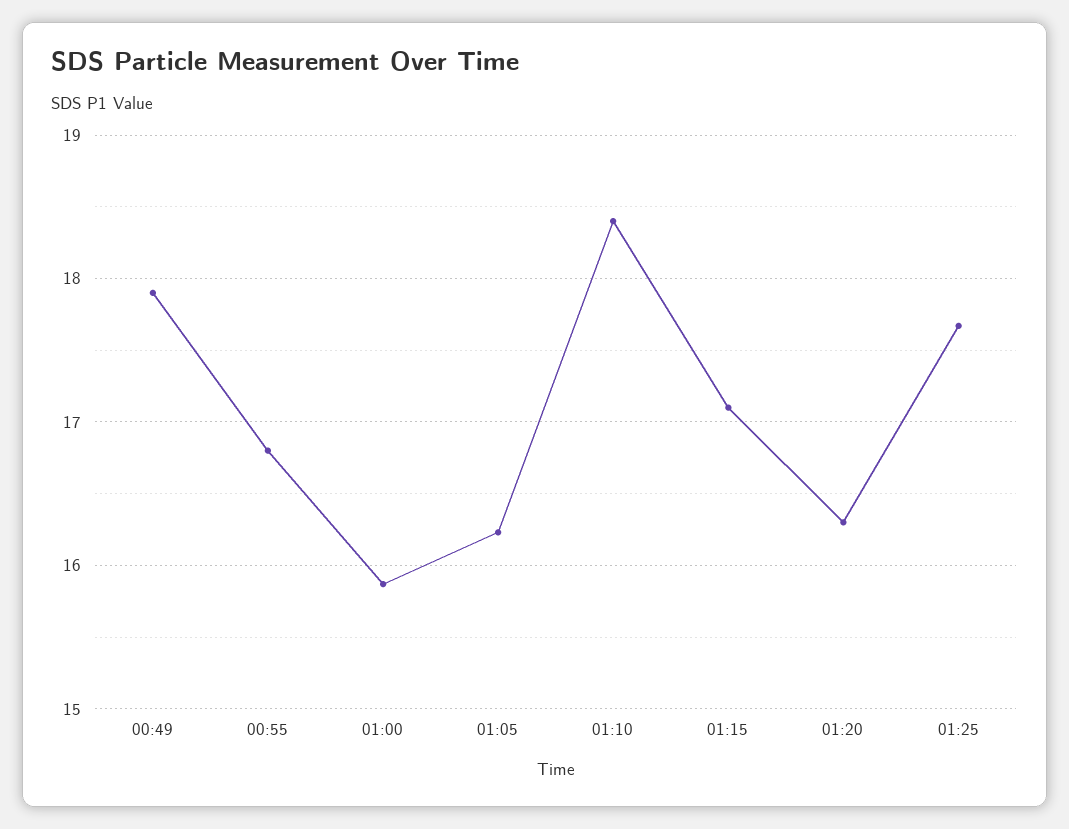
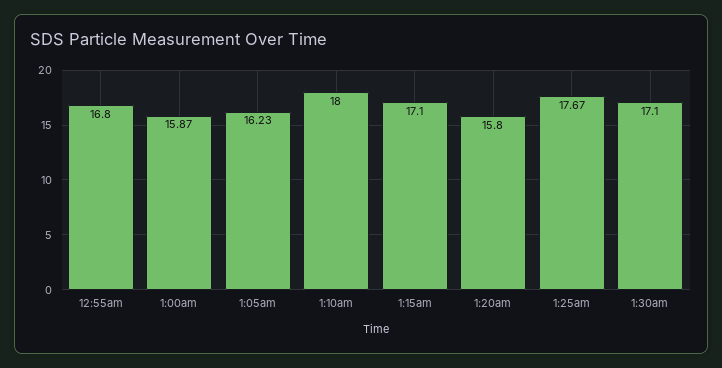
00:49: 17.9 -> none
01:10: 18.4 -> 18
01:20: 16.3 -> 15.8
1:30am: none -> 17.1

